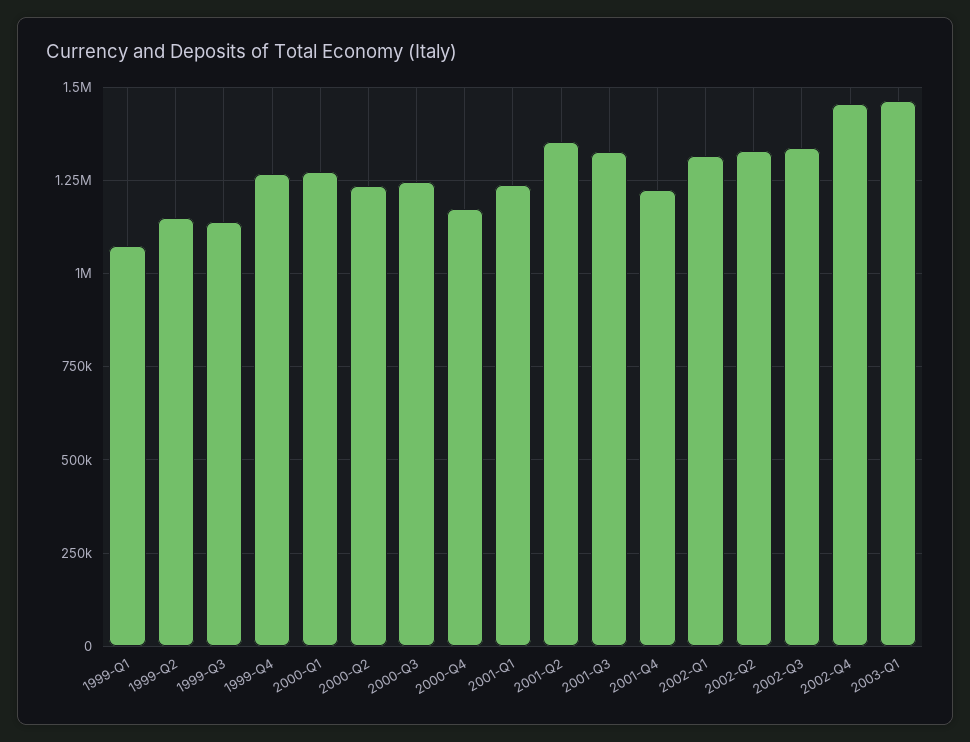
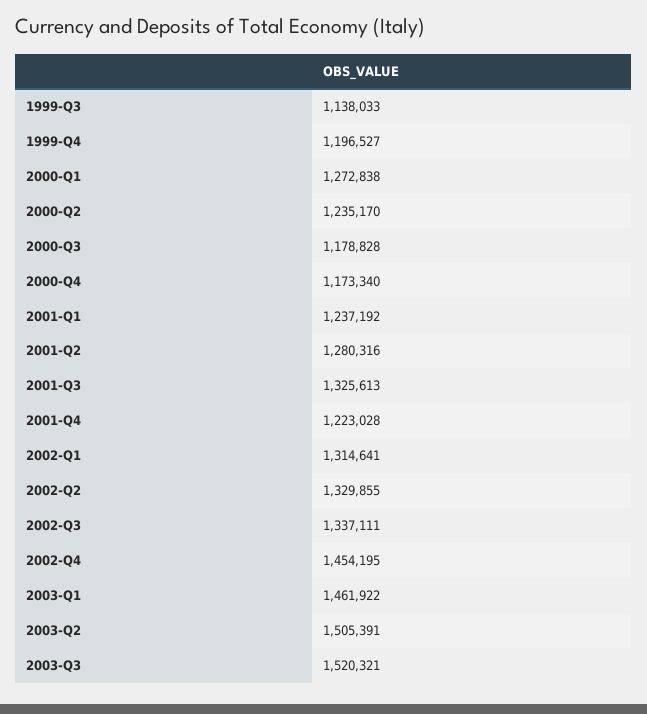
1999-Q1: 1075000 -> none
1999-Q2: 1150000 -> none
1999-Q4: 1275000 -> 1196527
2000-Q3: 1250000 -> 1178828
2001-Q2: 1350000 -> 1280316
2003-Q2: none -> 1505391
2003-Q3: none -> 1520321

